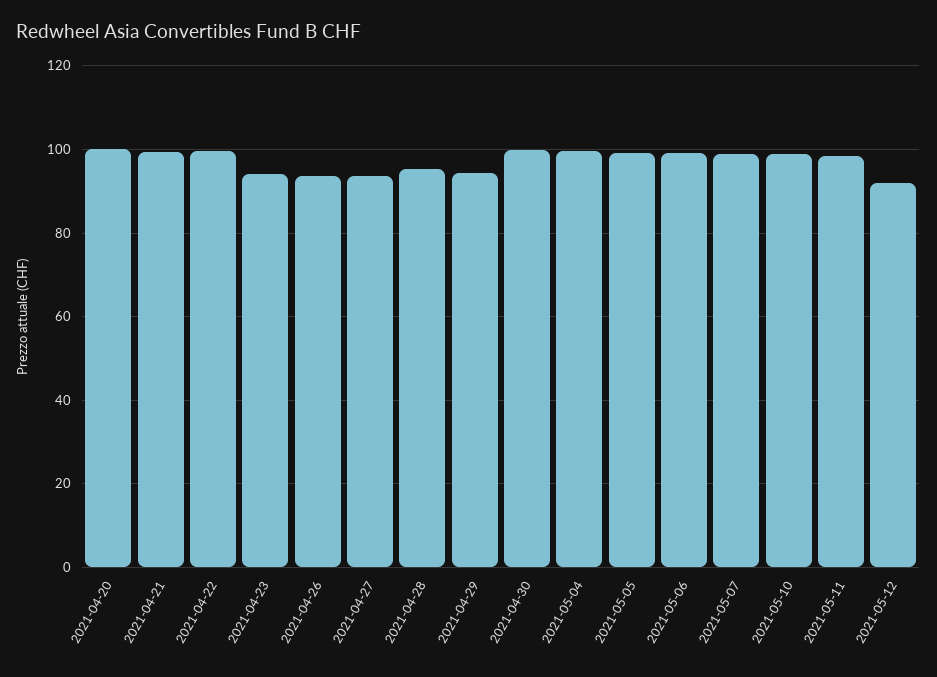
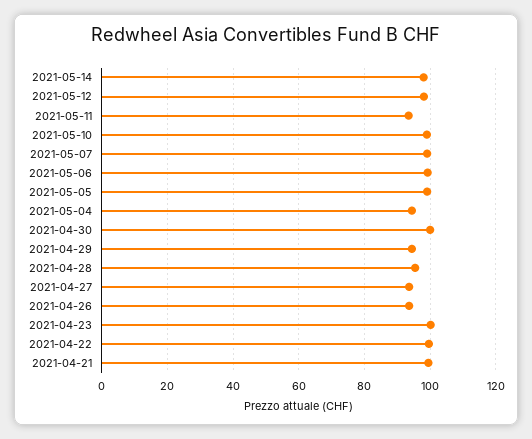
2021-04-20: 100 -> none
2021-04-23: 94 -> 100
2021-05-04: 100 -> 94
2021-05-11: 98 -> 94
2021-05-12: 92 -> 98
2021-05-14: none -> 98

